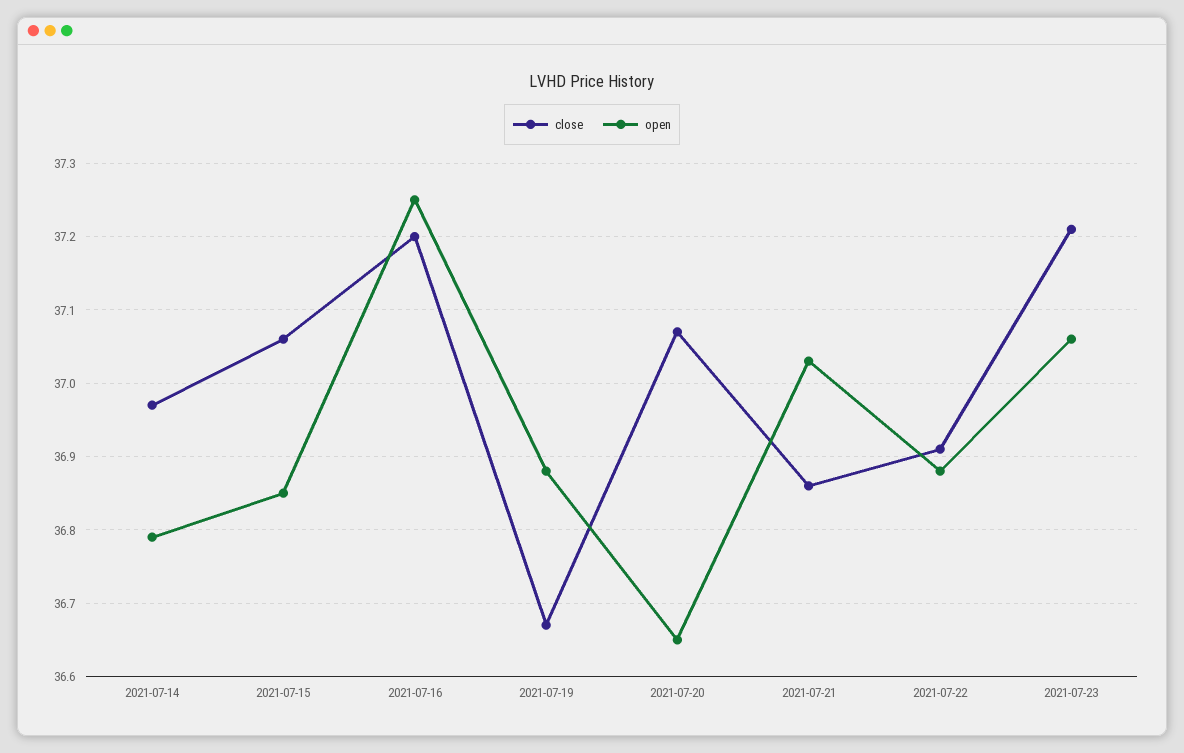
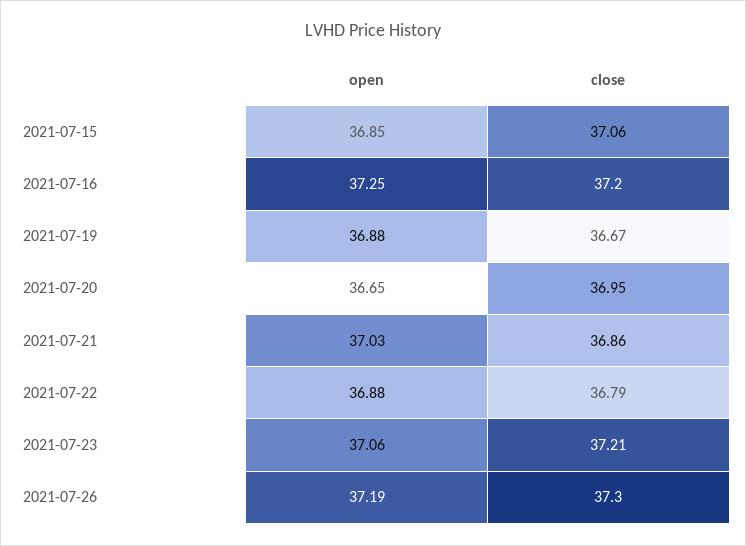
close, 2021-07-14: 36.97 -> none
open, 2021-07-14: 36.79 -> none
close, 2021-07-20: 37.07 -> 36.95
close, 2021-07-22: 36.91 -> 36.79
open, 2021-07-26: none -> 37.19
close, 2021-07-26: none -> 37.3

